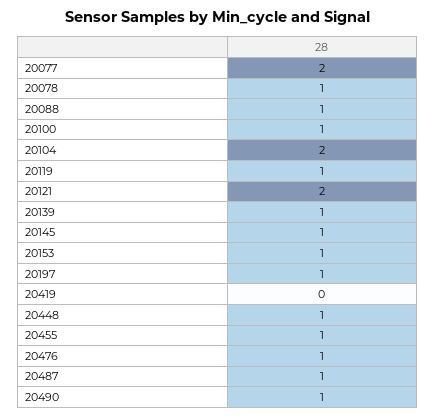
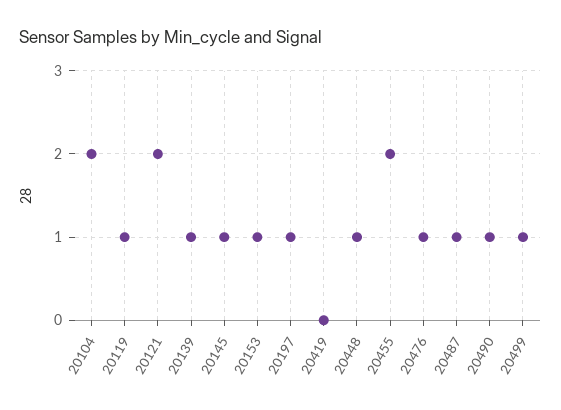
20077: 2 -> none
20078: 1 -> none
20088: 1 -> none
20100: 1 -> none
20455: 1 -> 2
20499: none -> 1

